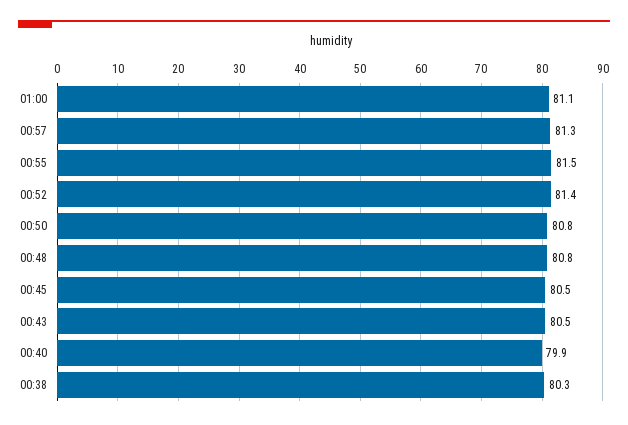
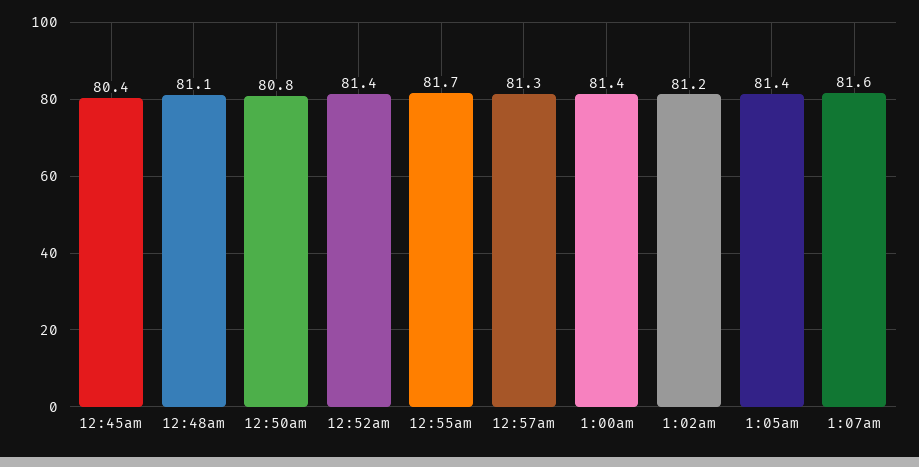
01:00: 81.1 -> 81.4
00:55: 81.5 -> 81.7
00:48: 80.8 -> 81.1
00:45: 80.5 -> 80.4
00:43: 80.5 -> none
00:40: 79.9 -> none
00:38: 80.3 -> none
1:02am: none -> 81.2
1:05am: none -> 81.4
1:07am: none -> 81.6

